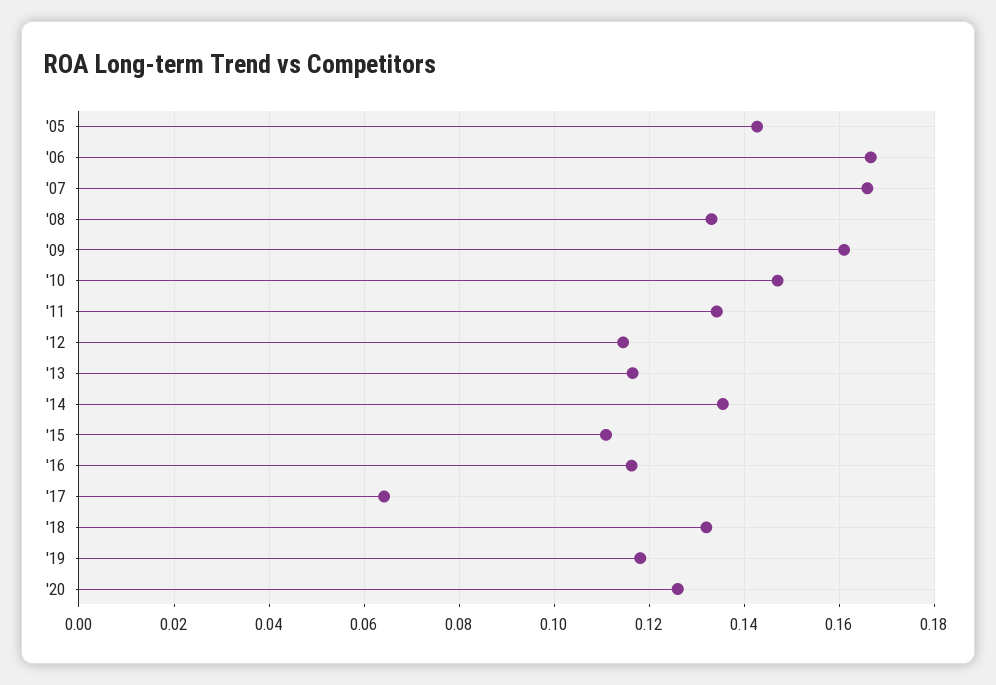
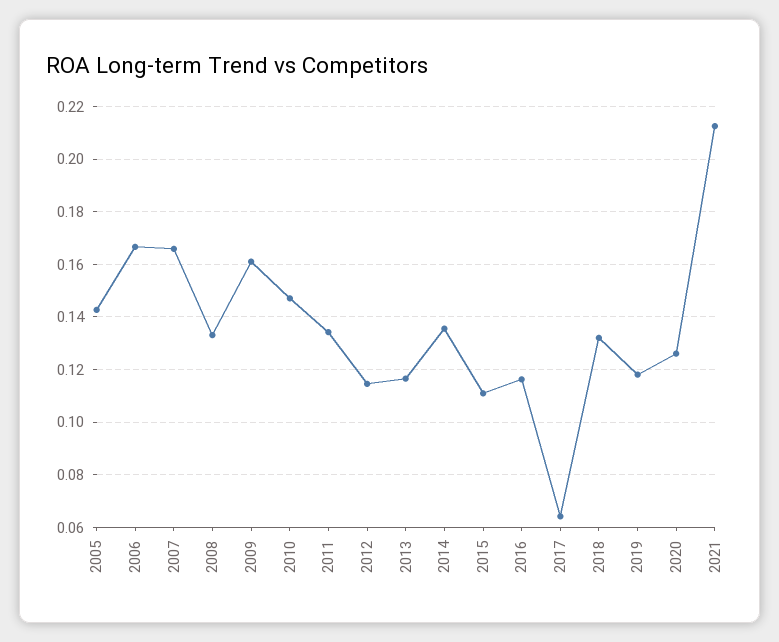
2021: none -> 0.2125

